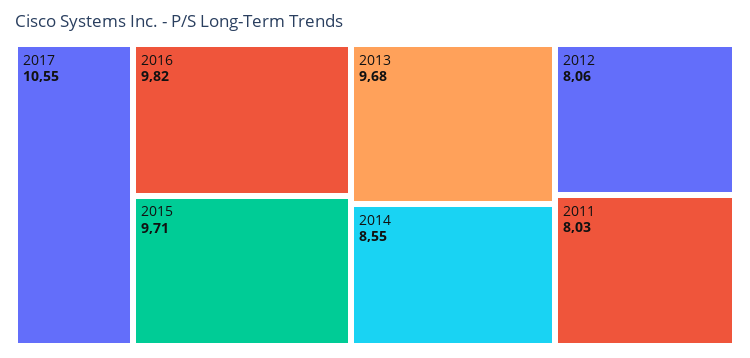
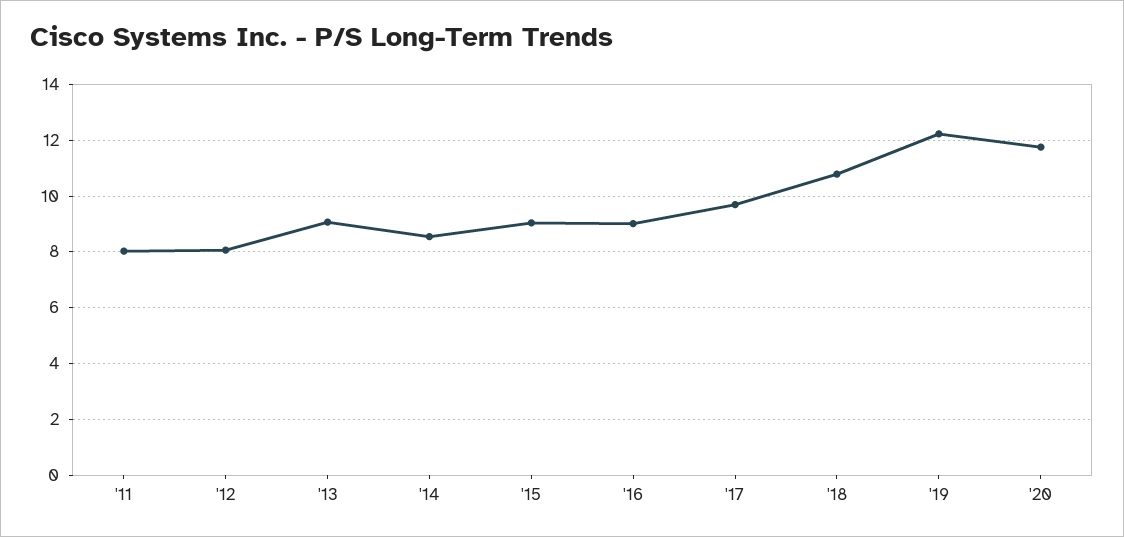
2017: 10.55 -> 9.75
2016: 9.82 -> 9
2015: 9.71 -> 9
2013: 9.68 -> 9
'18: none -> 10.75
'19: none -> 12.25
'20: none -> 11.75

